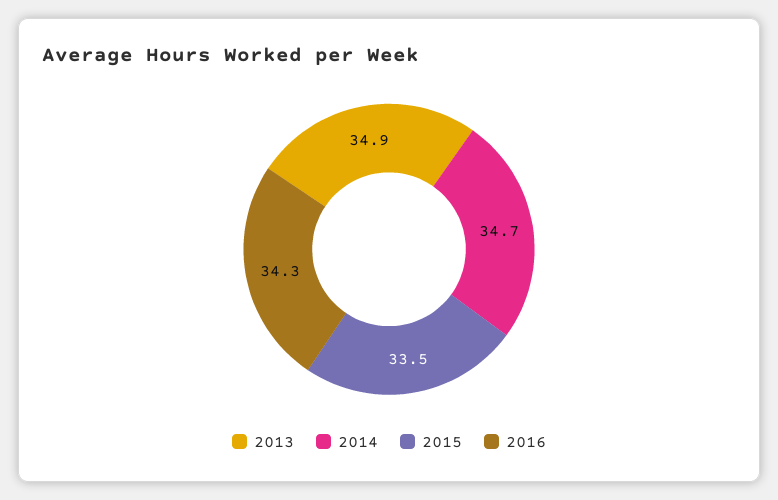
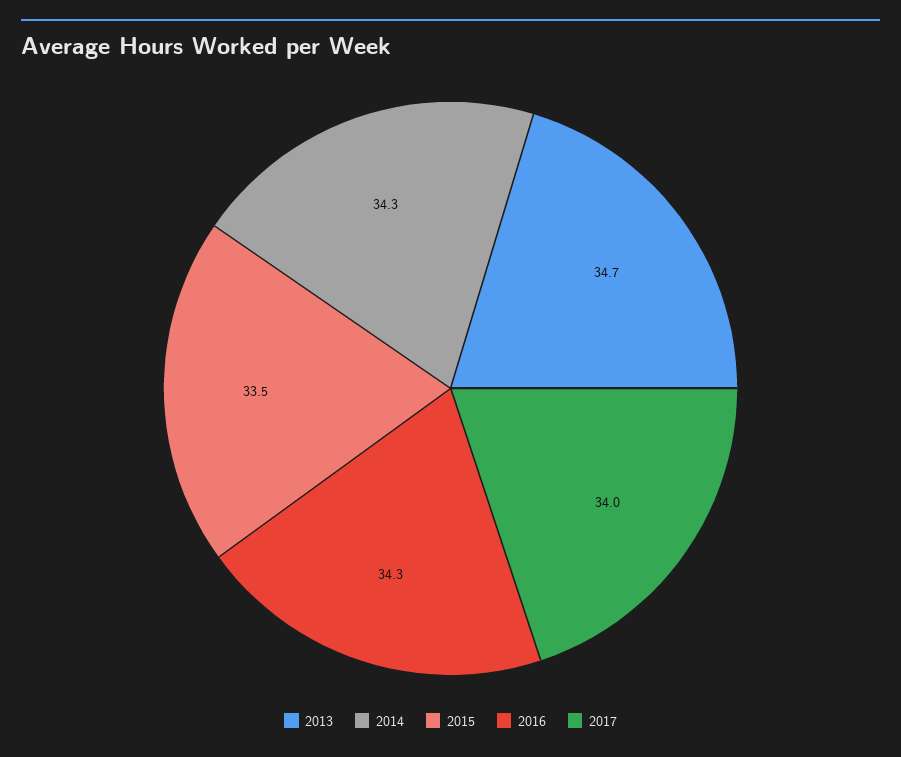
2013: 34.9 -> 34.7
2014: 34.7 -> 34.3
2017: none -> 34

